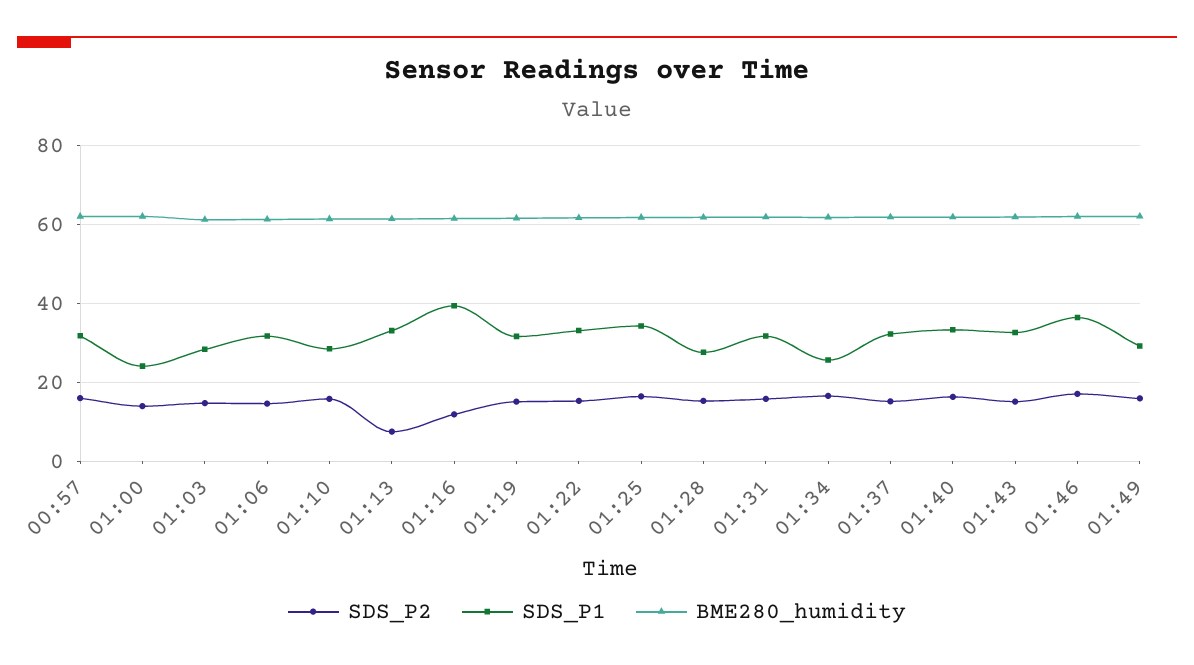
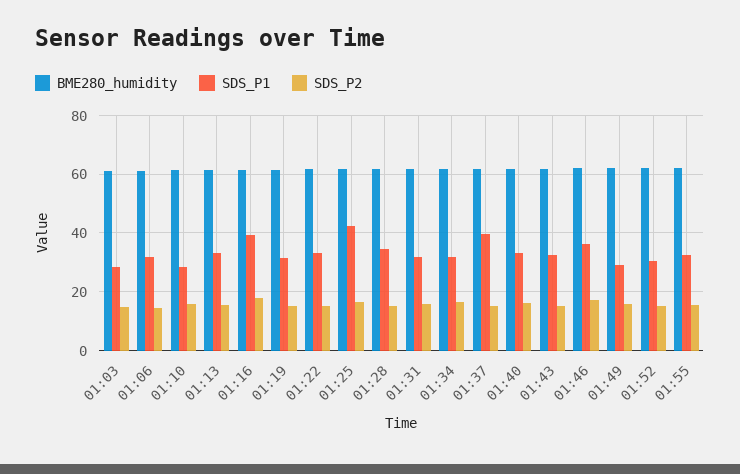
SDS_P2, 00:57: 16 -> none
SDS_P1, 00:57: 32 -> none
BME280_humidity, 00:57: 62 -> none
SDS_P2, 01:00: 14 -> none
SDS_P1, 01:00: 24 -> none
BME280_humidity, 01:00: 62 -> none
SDS_P2, 01:13: 8 -> 15
SDS_P2, 01:16: 12 -> 17.5
SDS_P1, 01:25: 34 -> 42.5
SDS_P1, 01:28: 28 -> 35
SDS_P1, 01:34: 26 -> 32.5
SDS_P1, 01:37: 32 -> 40
BME280_humidity, 01:52: none -> 62.5
SDS_P1, 01:52: none -> 30
SDS_P2, 01:52: none -> 15
BME280_humidity, 01:55: none -> 62.5
SDS_P1, 01:55: none -> 32.5
SDS_P2, 01:55: none -> 15

